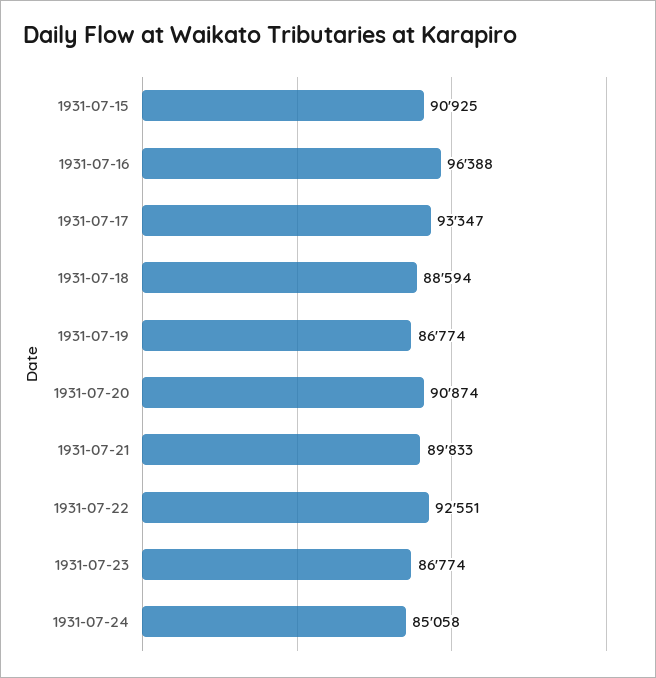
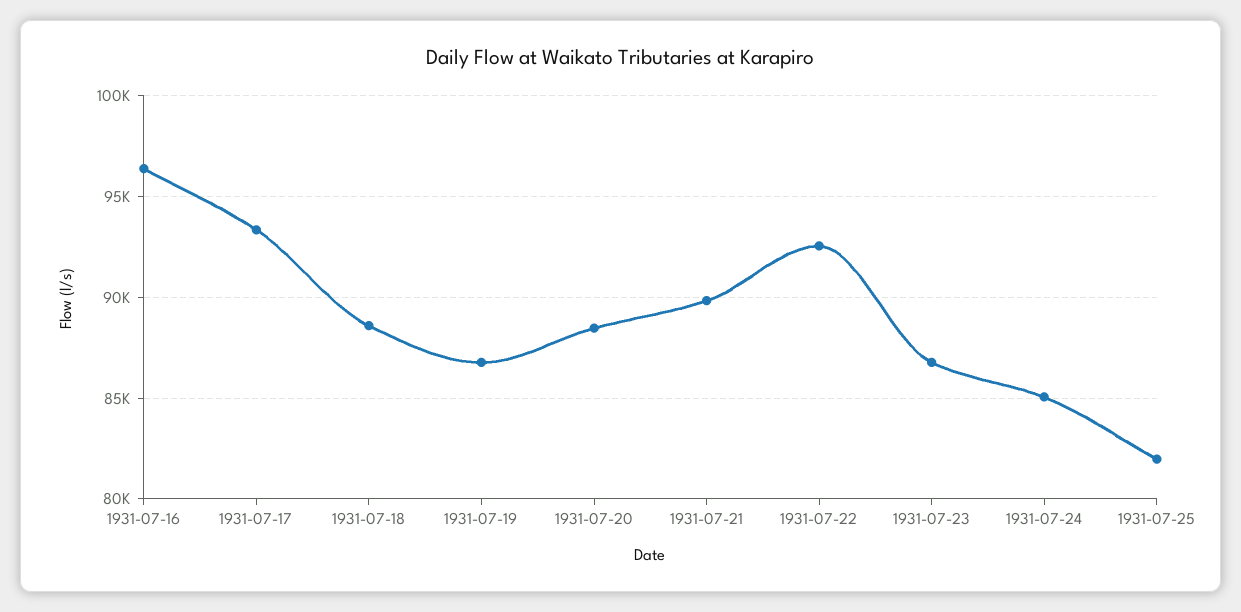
1931-07-15: 90925 -> none
1931-07-20: 90874 -> 88500
1931-07-25: none -> 82000

